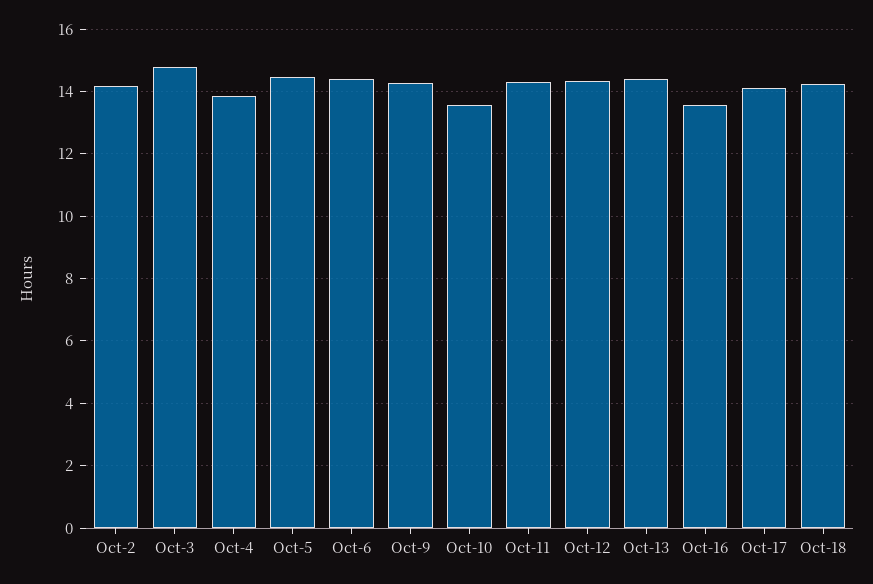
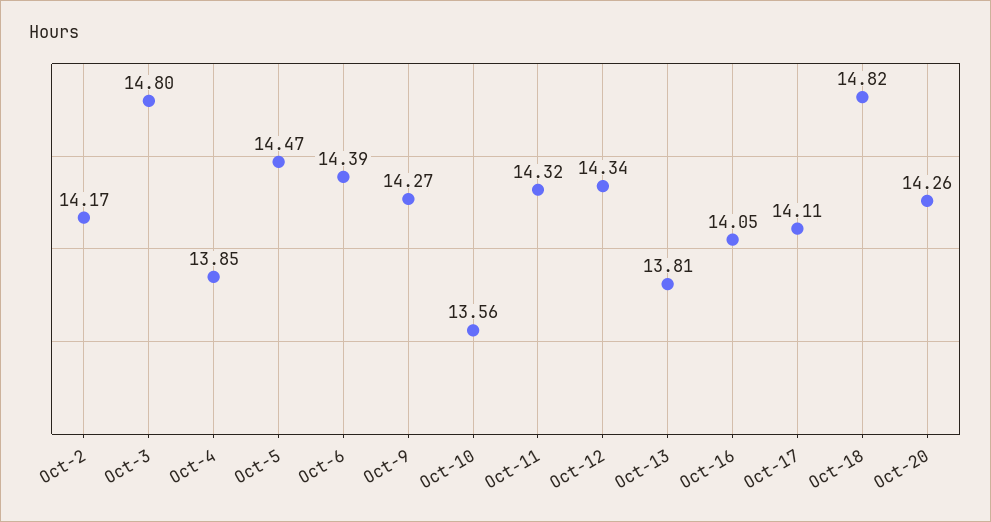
Oct-13: 14.4 -> 13.81
Oct-16: 13.6 -> 14.05
Oct-18: 14.2 -> 14.82
Oct-20: none -> 14.26

